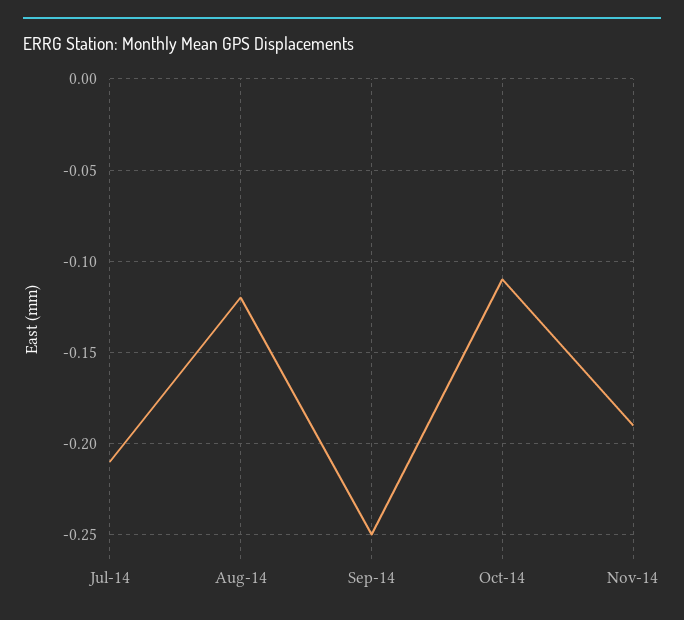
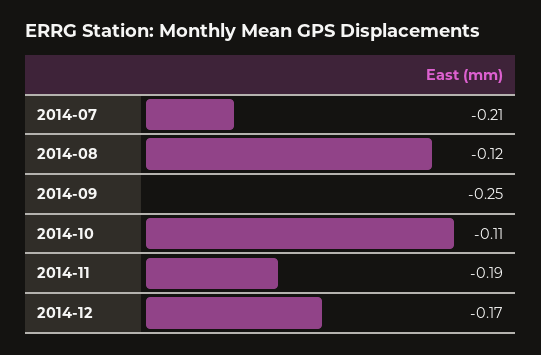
2014-12: none -> -0.17

